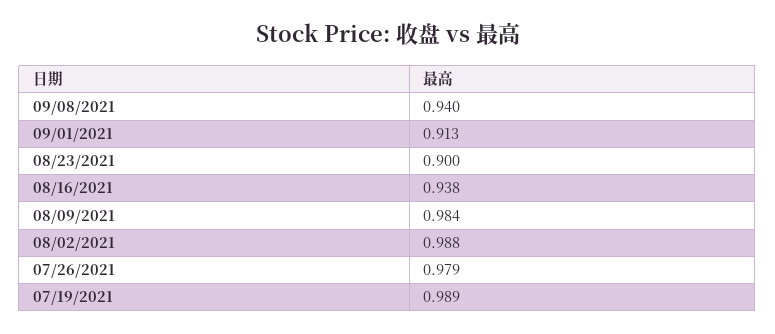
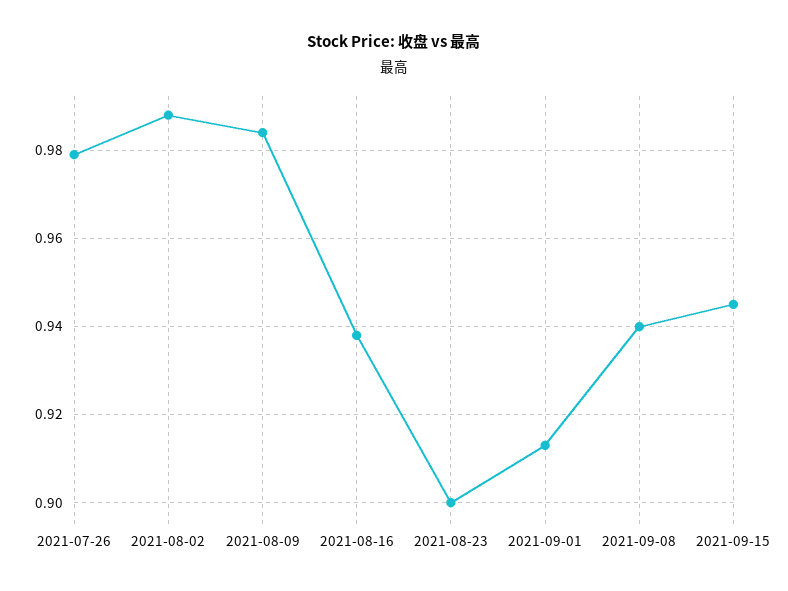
07/19/2021: 0.989 -> none
2021-09-15: none -> 0.945

